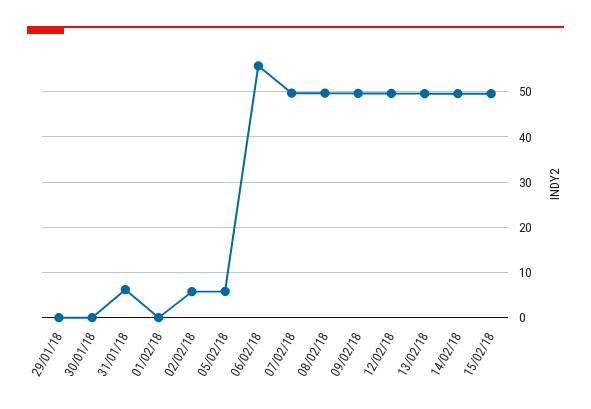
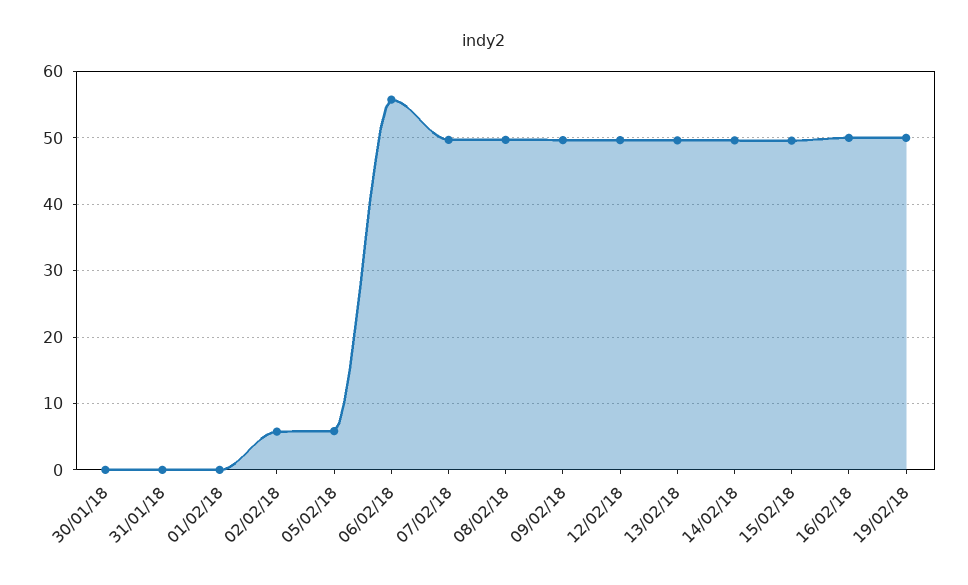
29/01/18: 0 -> none
31/01/18: 6 -> 0
16/02/18: none -> 50
19/02/18: none -> 50

